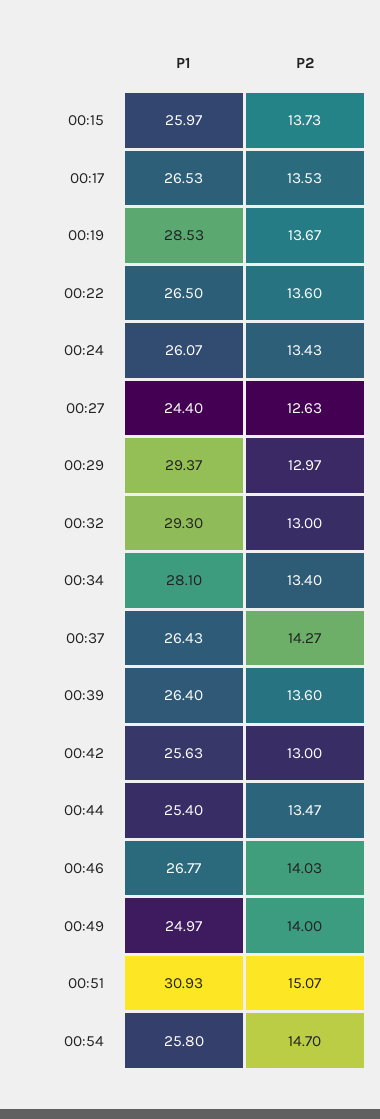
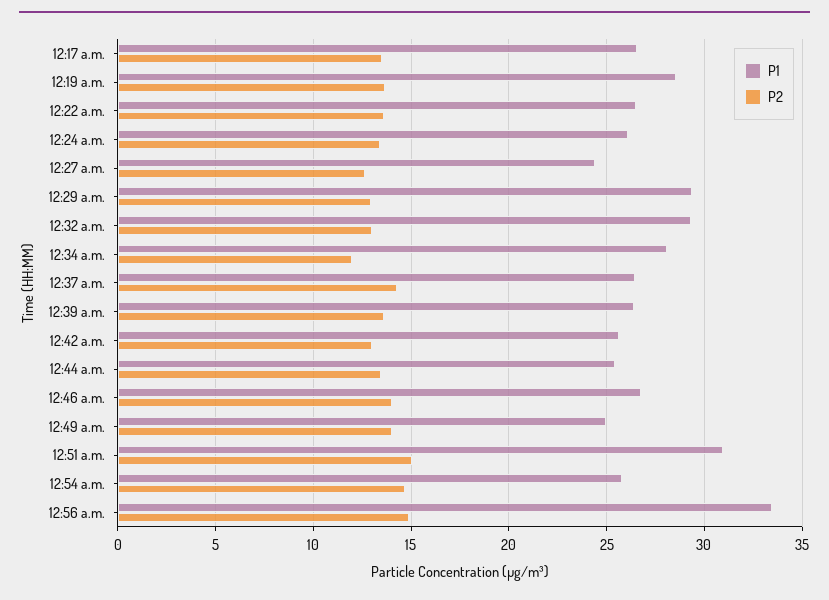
P1, 00:15: 25.97 -> none
P2, 00:15: 13.73 -> none
P2, 00:34: 13.4 -> 12
P1, 12:56 a.m.: none -> 33.5
P2, 12:56 a.m.: none -> 15

